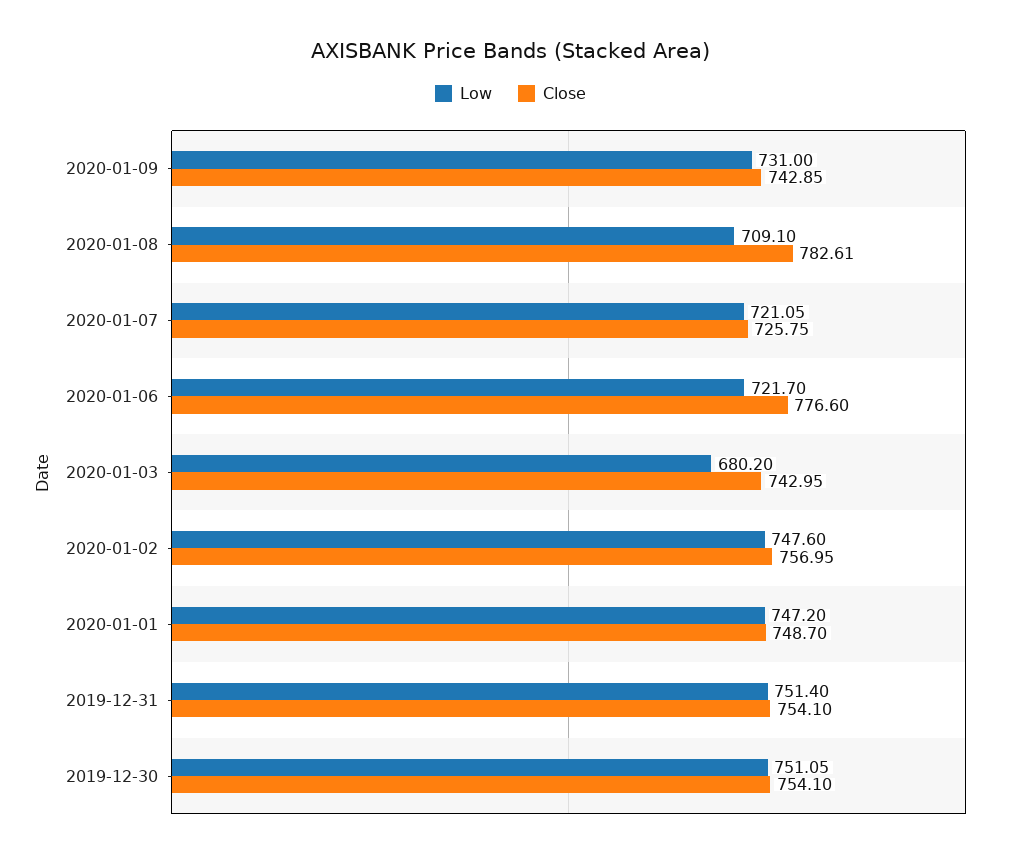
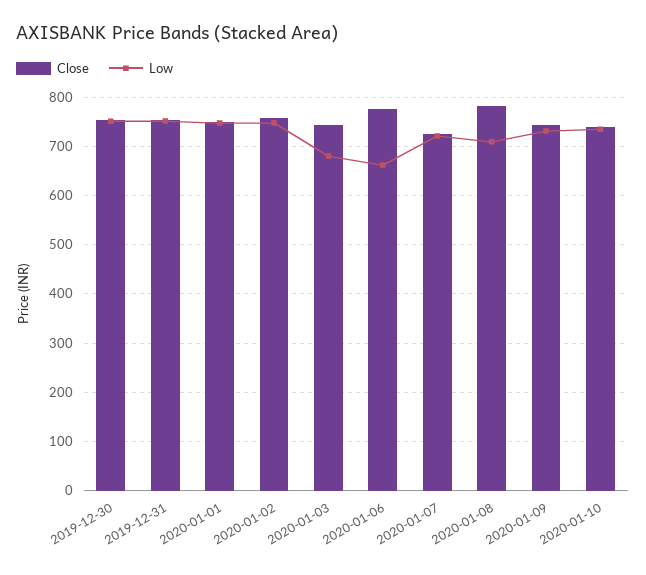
Low, 2020-01-06: 721.7 -> 660
Close, 2020-01-10: none -> 740
Low, 2020-01-10: none -> 740

